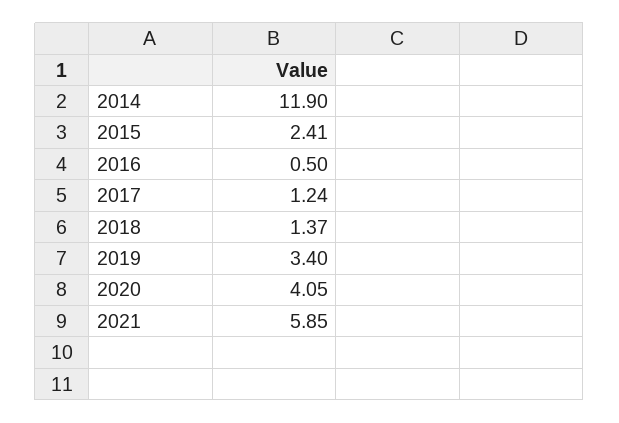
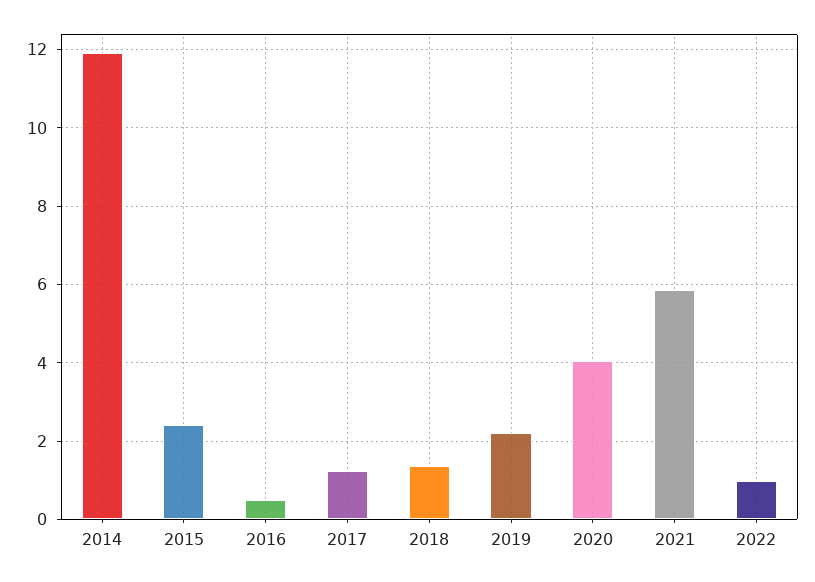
2019: 3.4 -> 2.2
2022: none -> 1

